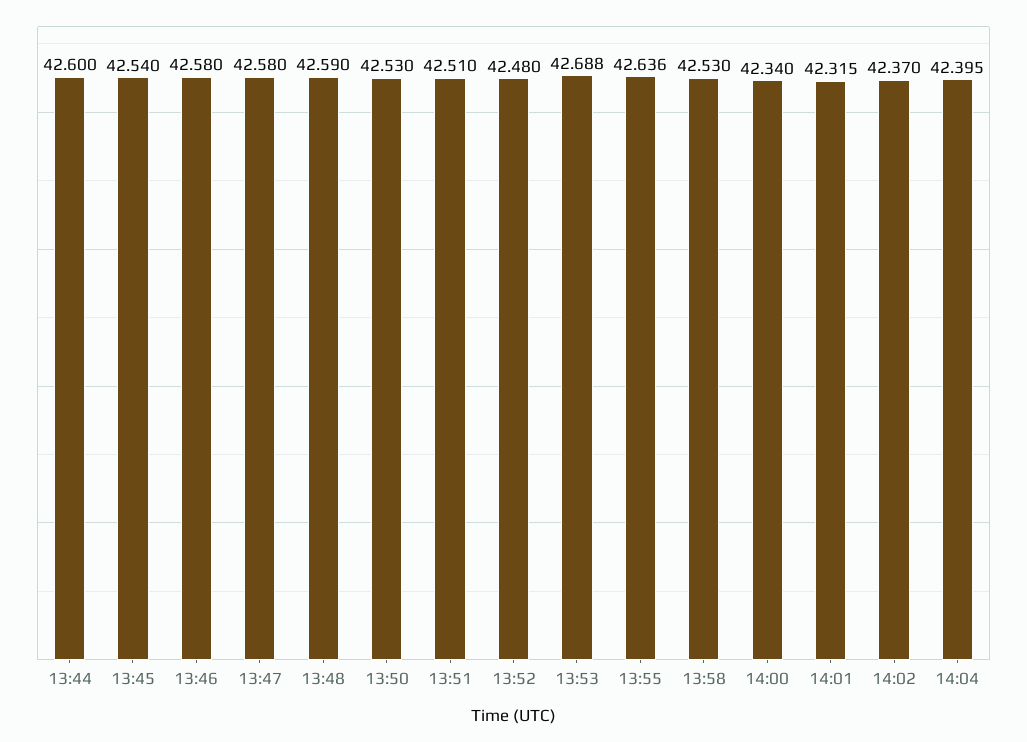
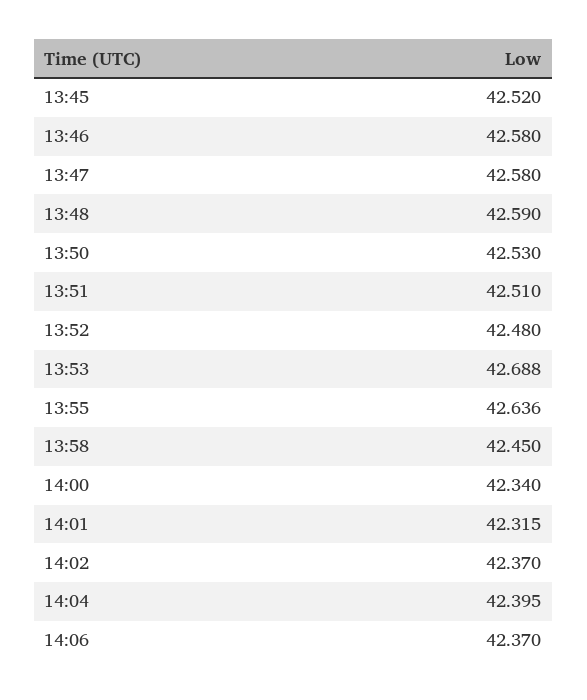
13:44: 42.6 -> none
13:45: 42.54 -> 42.52
13:58: 42.53 -> 42.45
14:06: none -> 42.37

